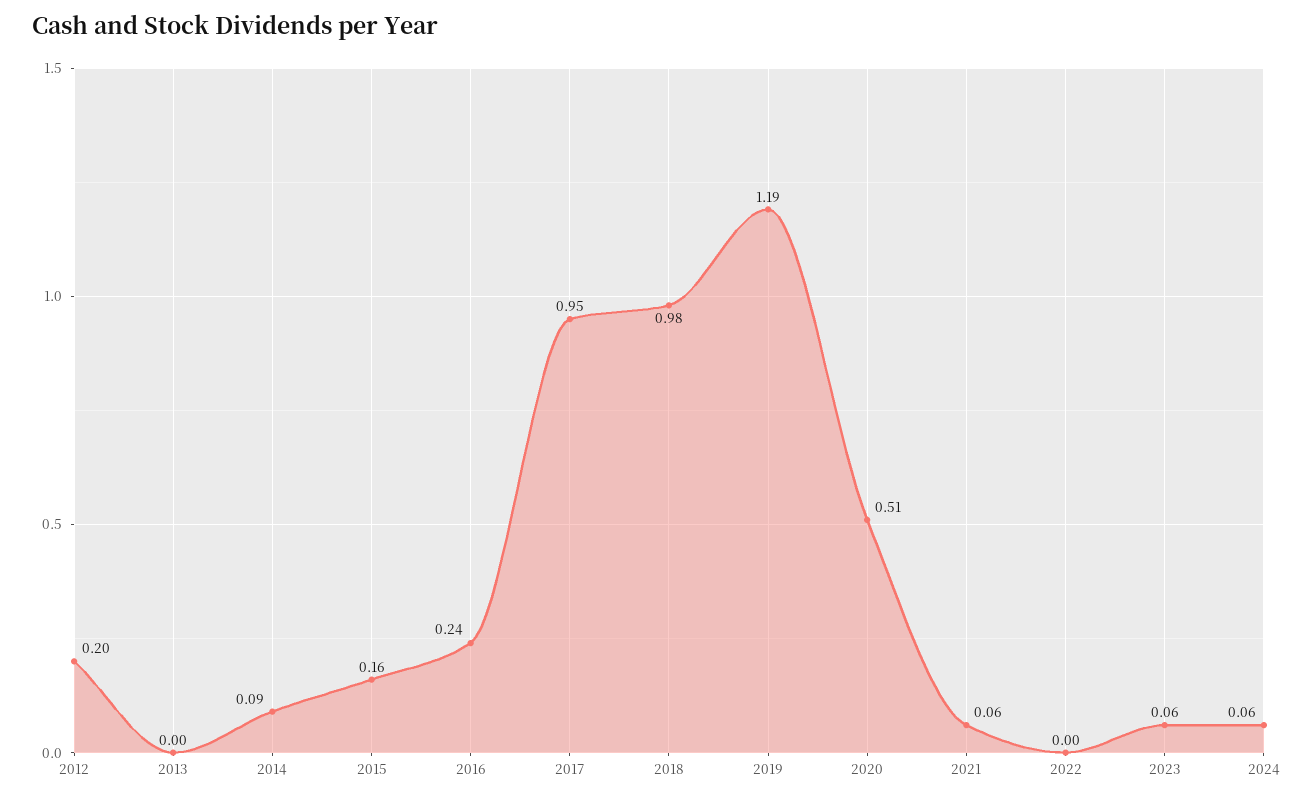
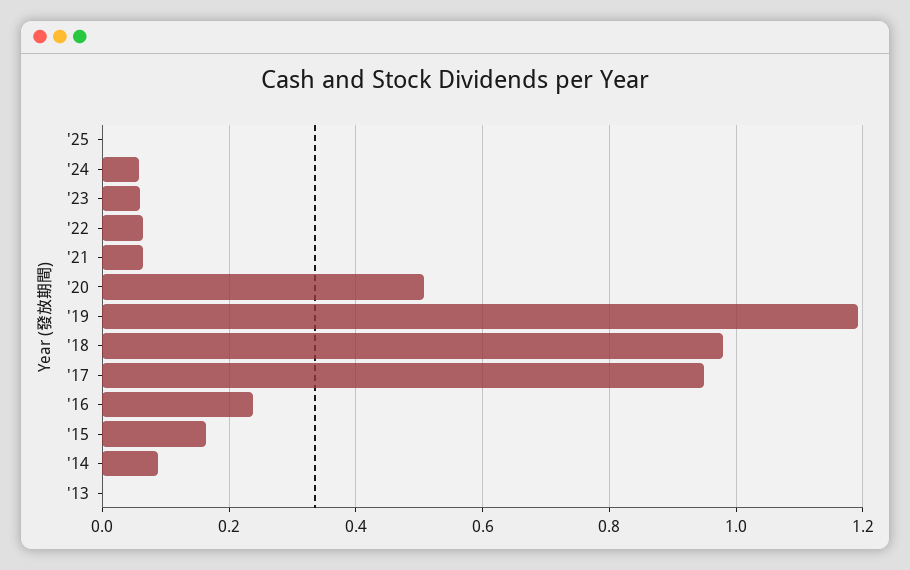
2012: 0.2 -> none
2022: 0 -> 0.06
'25: none -> 0

